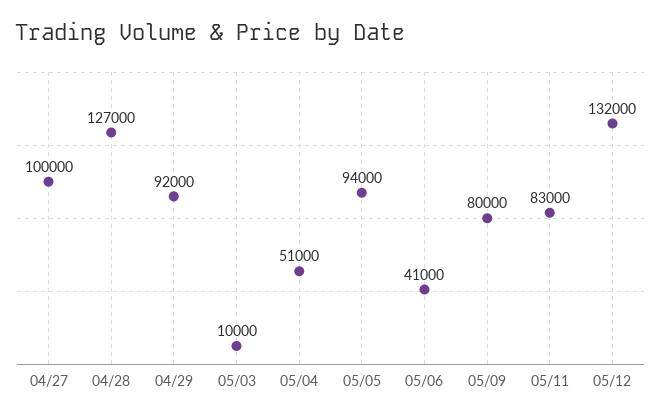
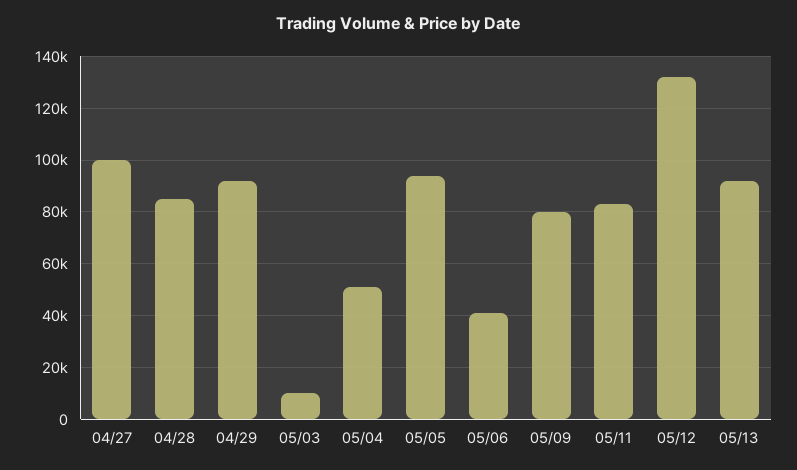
04/28: 127000 -> 85000
05/13: none -> 92500

